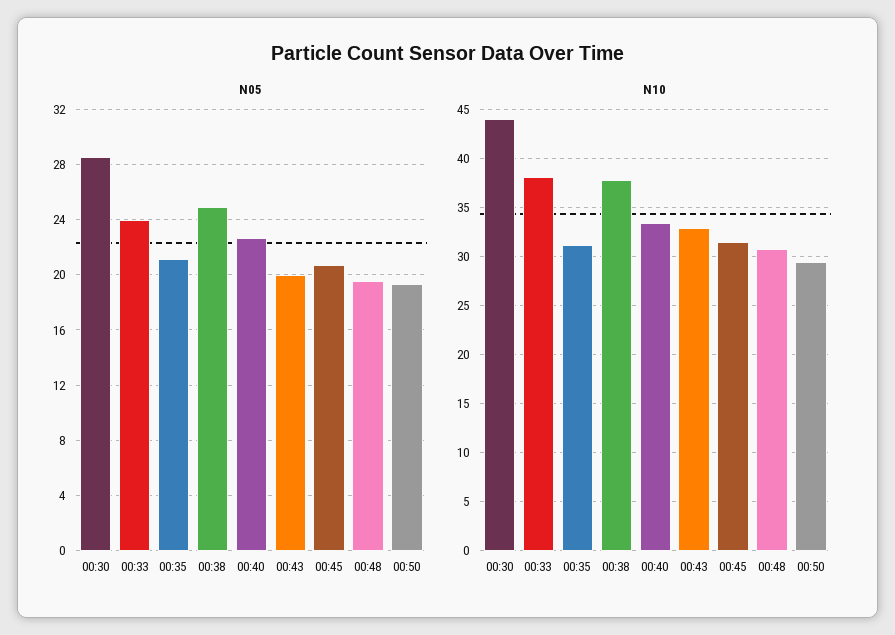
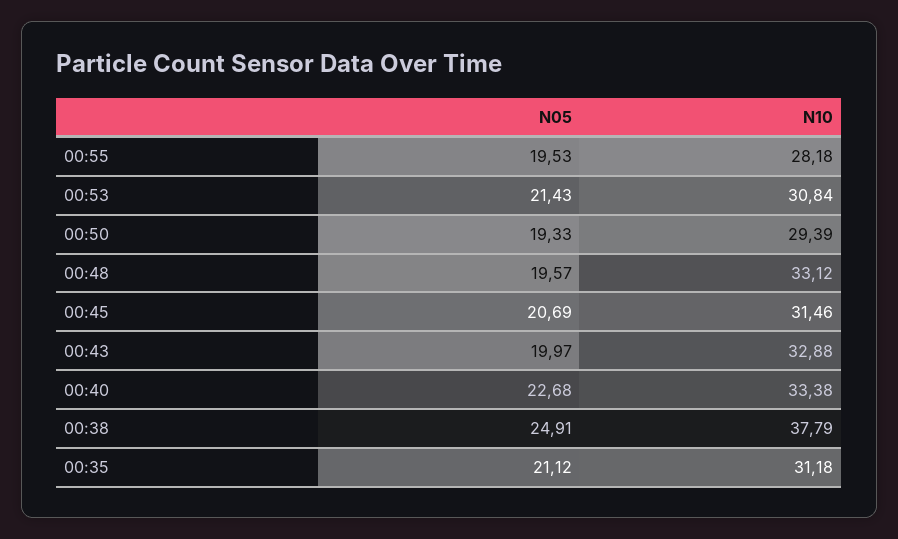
N05, 00:30: 28.5 -> none
N05, 00:33: 24 -> none
N10, 00:30: 44 -> none
N10, 00:33: 38 -> none
N10, 00:48: 31 -> 33.12
N05, 00:55: none -> 19.53
N10, 00:55: none -> 28.18
N05, 00:53: none -> 21.43
N10, 00:53: none -> 30.84

